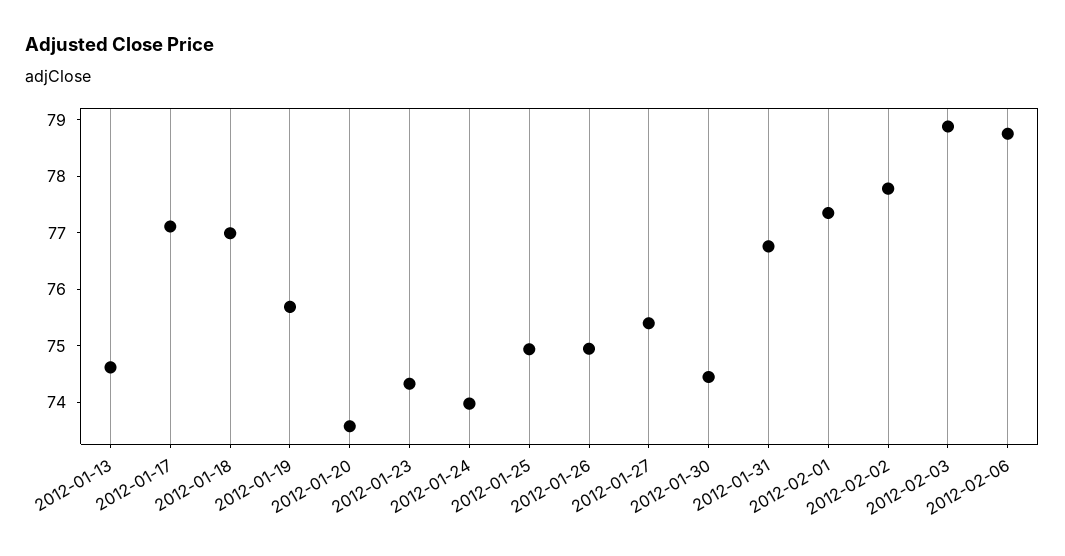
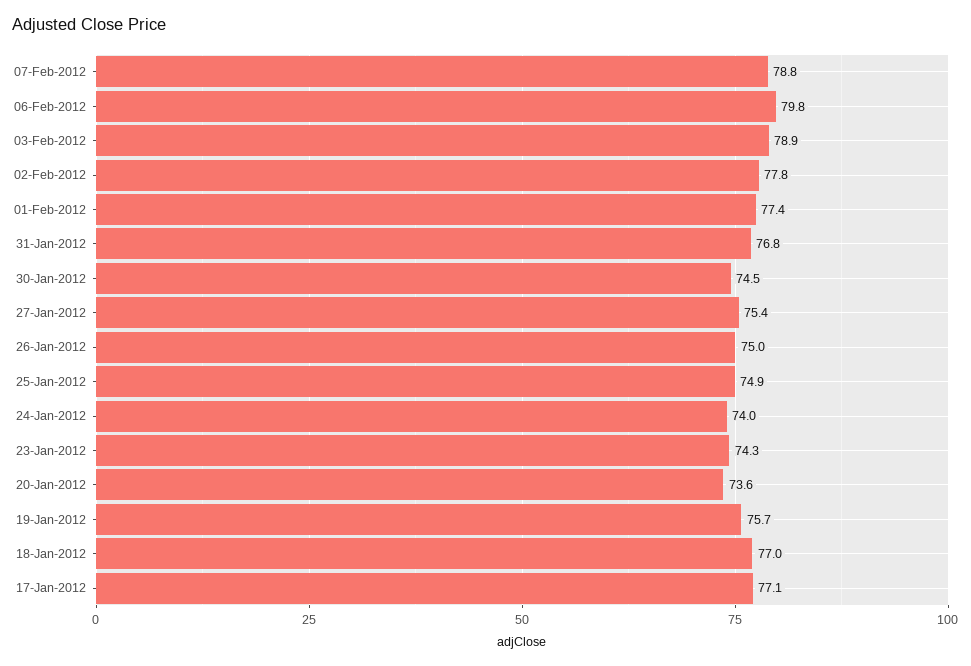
2012-01-13: 74.6 -> none
2012-02-06: 78.8 -> 79.8
07-Feb-2012: none -> 78.8

